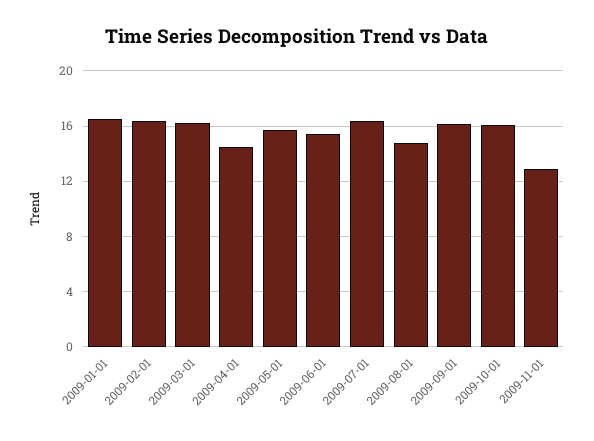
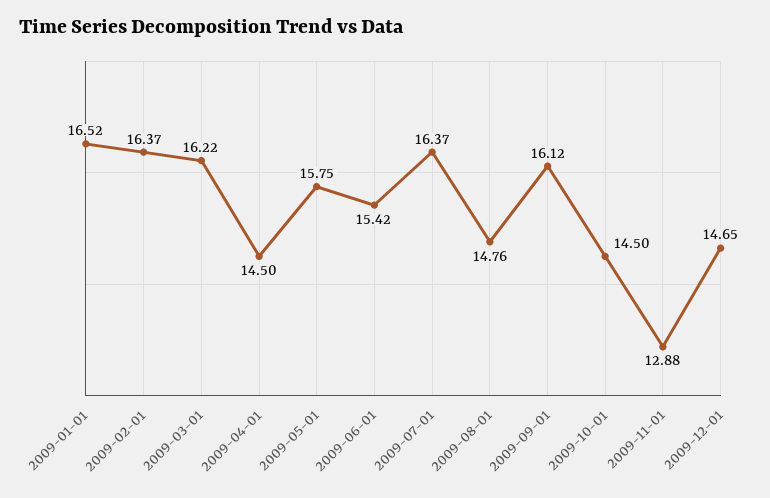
2009-10-01: 16 -> 14.5
2009-12-01: none -> 14.65

